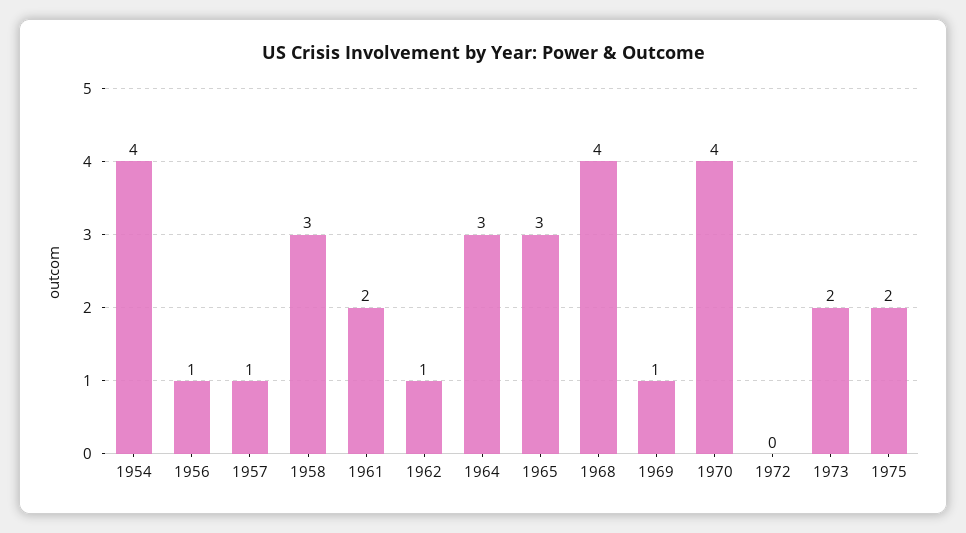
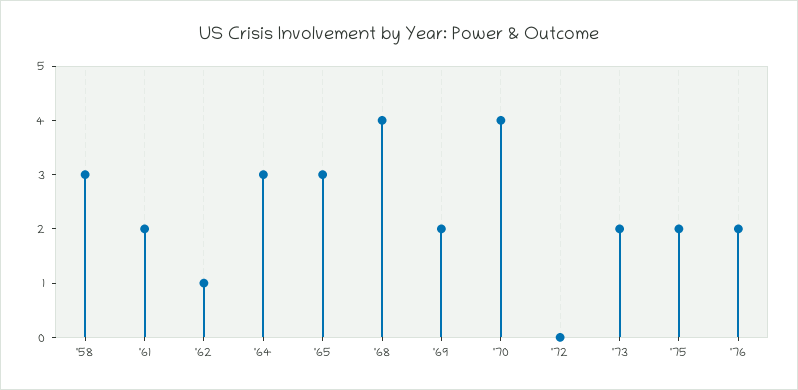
1954: 4 -> none
1956: 1 -> none
1957: 1 -> none
1969: 1 -> 2
'76: none -> 2

